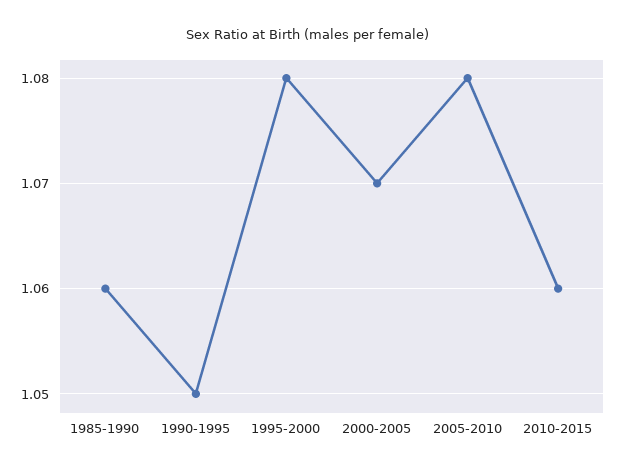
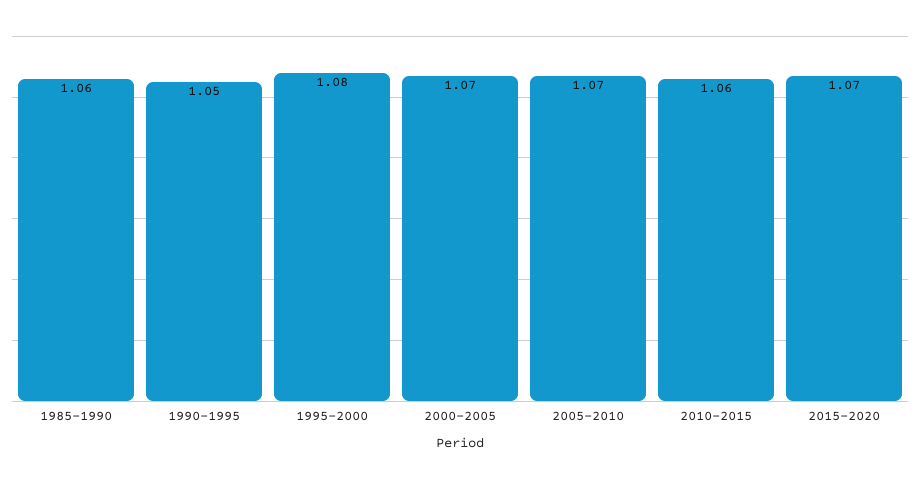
2005-2010: 1.08 -> 1.07
2015-2020: none -> 1.07

